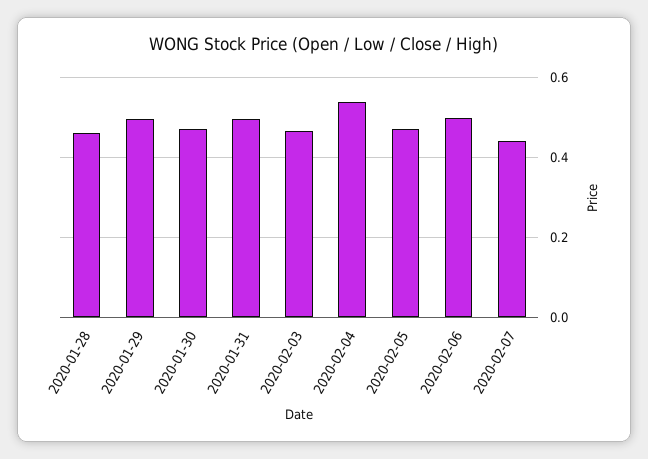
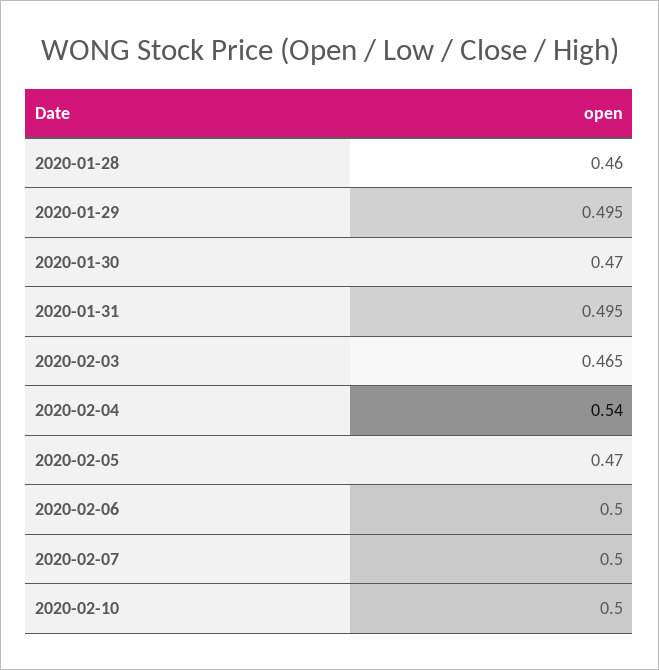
2020-02-07: 0.44 -> 0.5
2020-02-10: none -> 0.5

